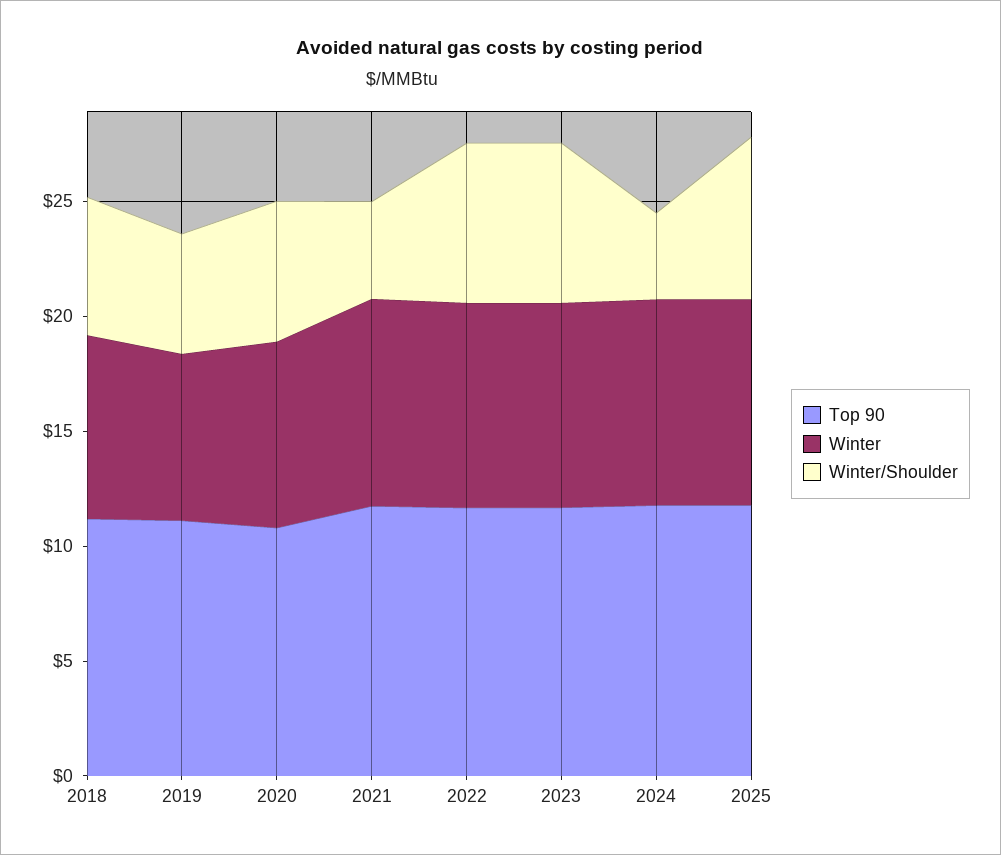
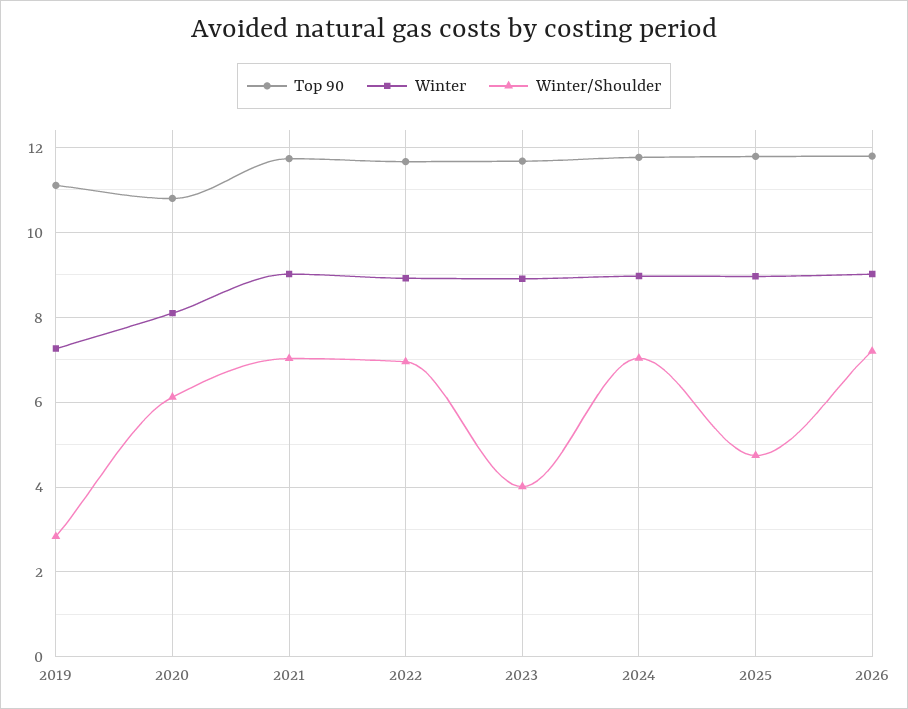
Top 90, 2018: 11 -> none
Winter, 2018: 8 -> none
Winter/Shoulder, 2018: 6 -> none
Winter/Shoulder, 2019: 5 -> 2.8
Winter/Shoulder, 2021: 4 -> 7
Winter/Shoulder, 2023: 7 -> 4
Winter/Shoulder, 2024: 4 -> 7
Winter/Shoulder, 2025: 7 -> 4.8
Top 90, 2026: none -> 11.8
Winter, 2026: none -> 9
Winter/Shoulder, 2026: none -> 7.2

